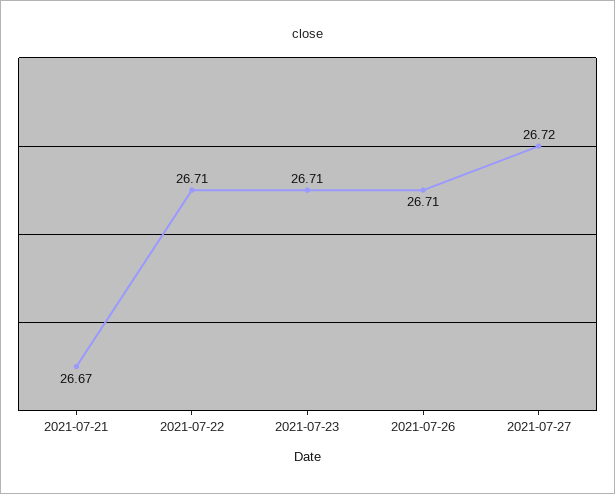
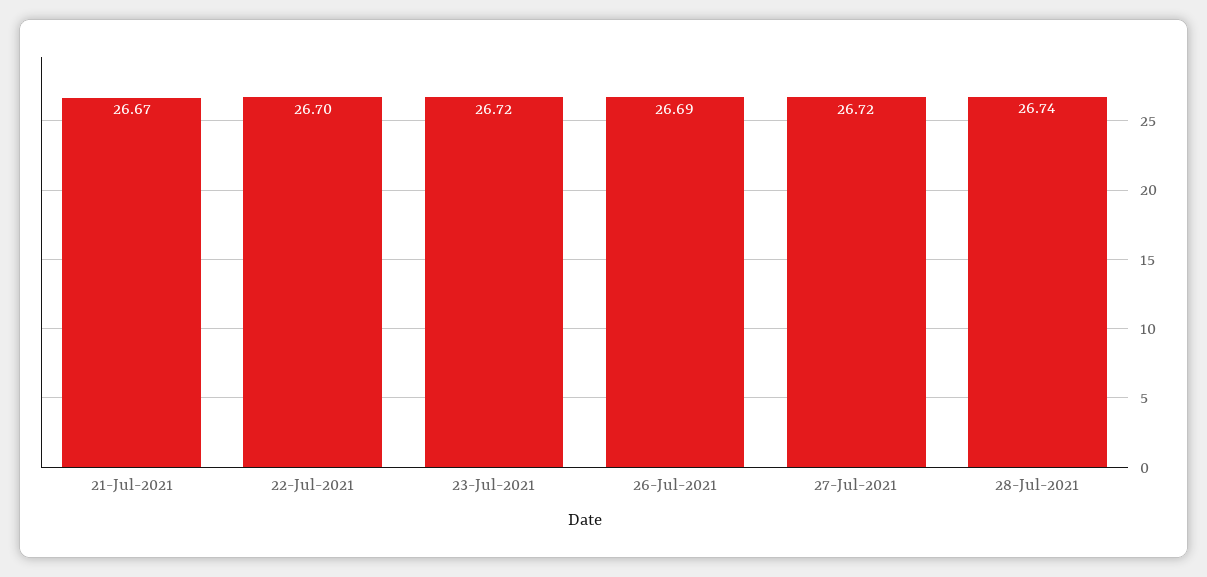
2021-07-22: 26.71 -> 26.7
2021-07-23: 26.71 -> 26.72
2021-07-26: 26.71 -> 26.69
28-Jul-2021: none -> 26.74

